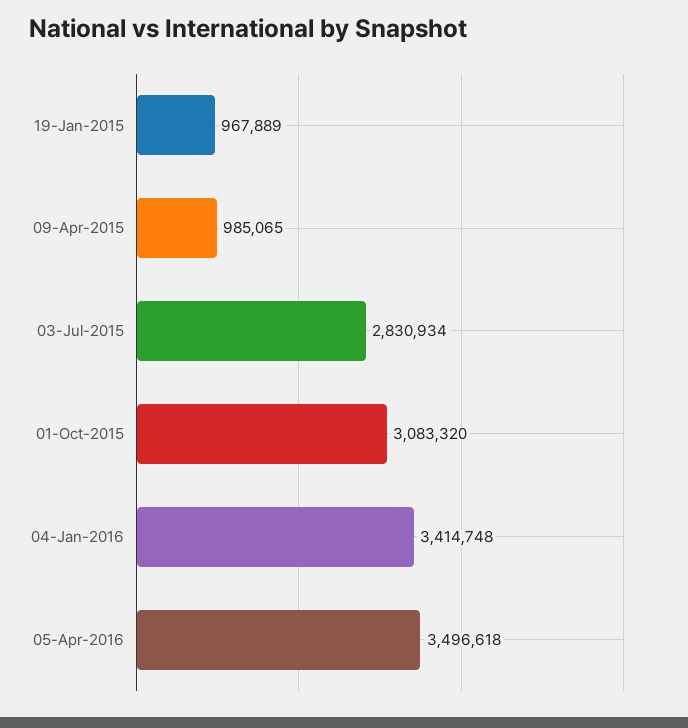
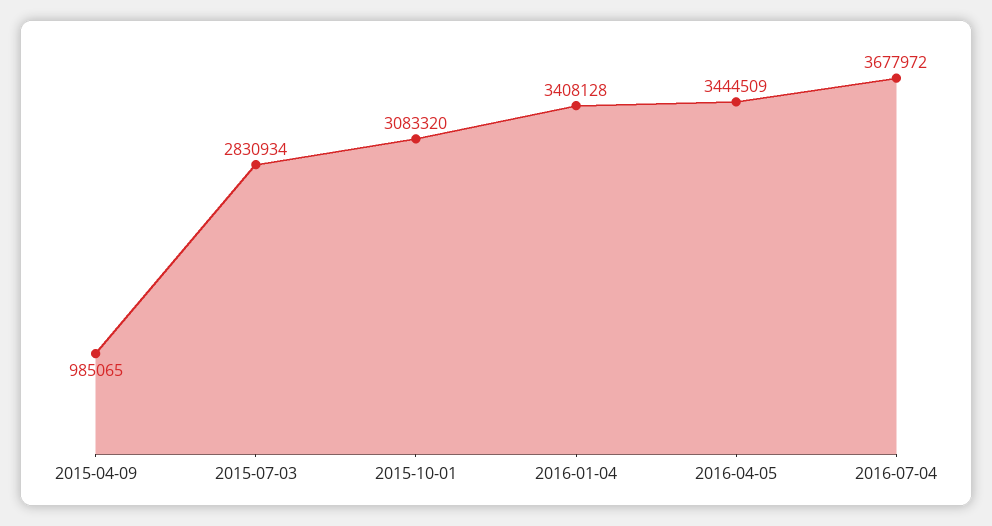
19-Jan-2015: 967889 -> none
04-Jan-2016: 3414748 -> 3408128
05-Apr-2016: 3496618 -> 3444509
2016-07-04: none -> 3677972

